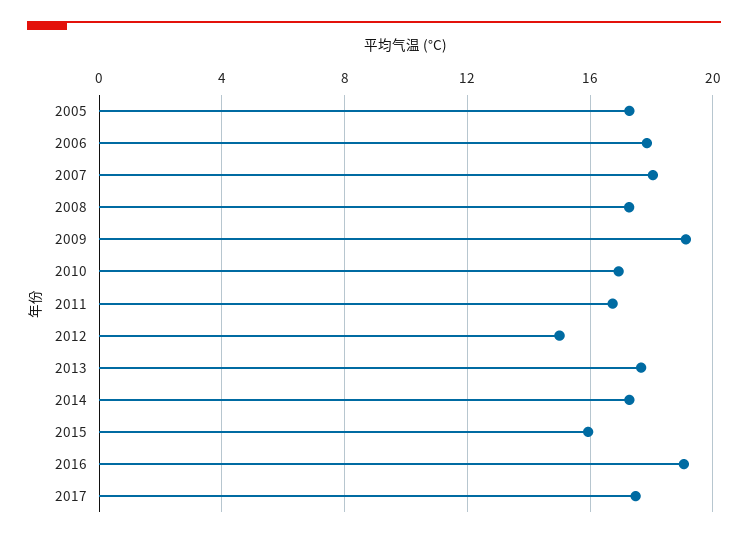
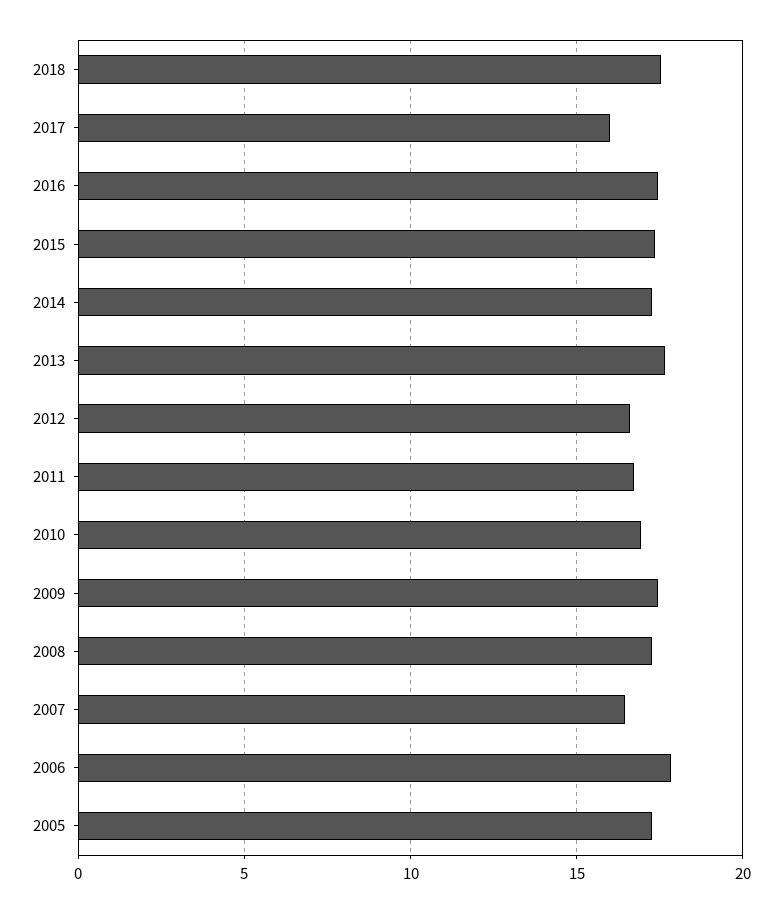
2007: 18 -> 16.5
2009: 19 -> 17.5
2012: 15 -> 16.5
2015: 16 -> 17.5
2016: 19 -> 17.5
2017: 17.5 -> 16
2018: none -> 17.5

